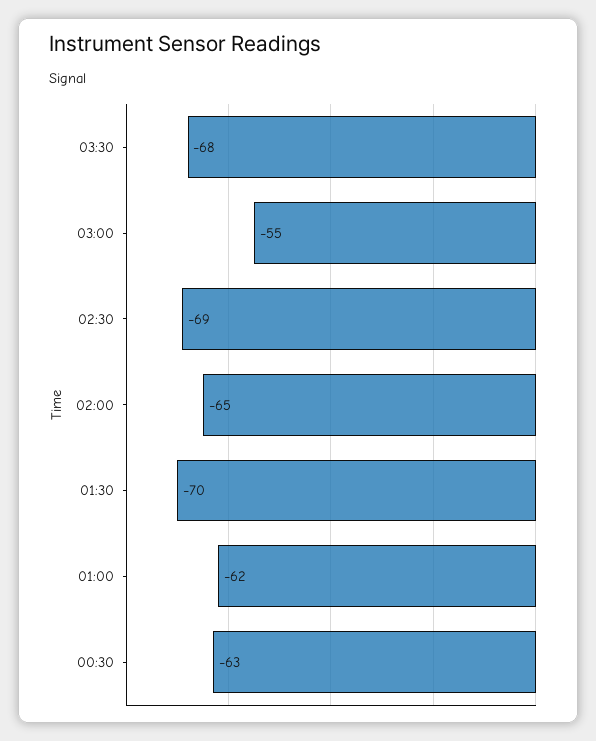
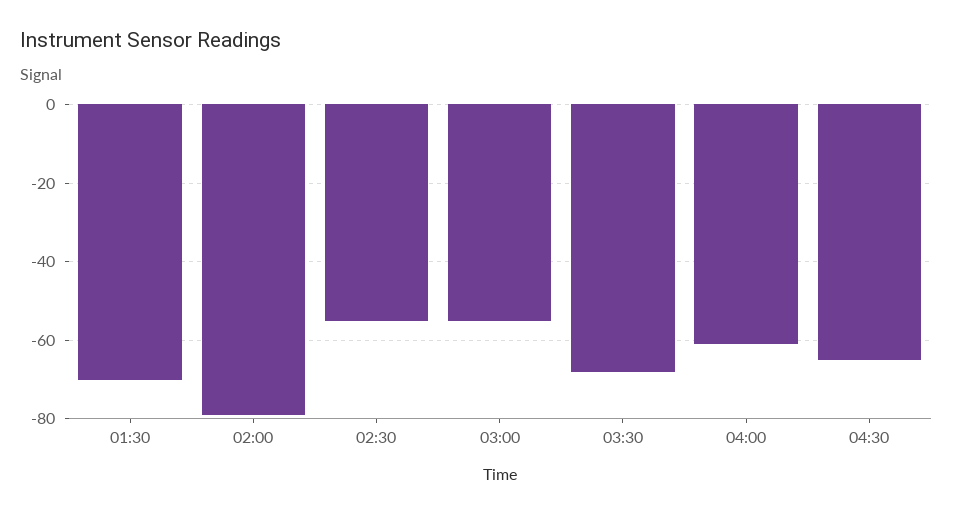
02:30: -69 -> -55
02:00: -65 -> -80
01:00: -62 -> none
00:30: -63 -> none
04:00: none -> -60
04:30: none -> -65

